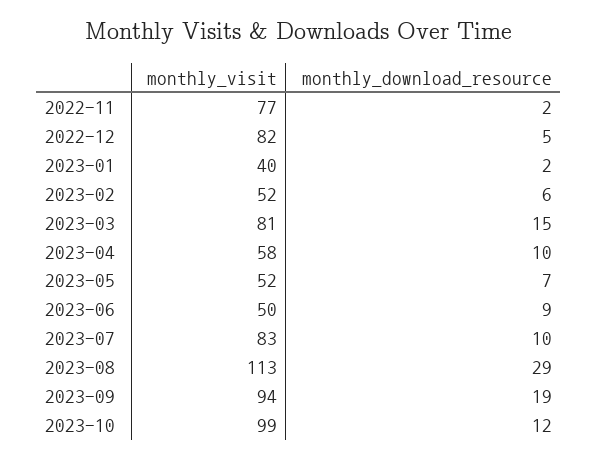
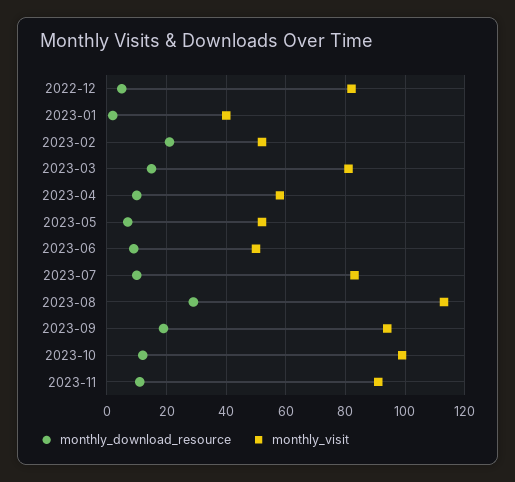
monthly_visit, 2022-11: 77 -> none
monthly_download_resource, 2022-11: 2 -> none
monthly_download_resource, 2023-02: 6 -> 20
monthly_download_resource, 2023-11: none -> 10
monthly_visit, 2023-11: none -> 90

